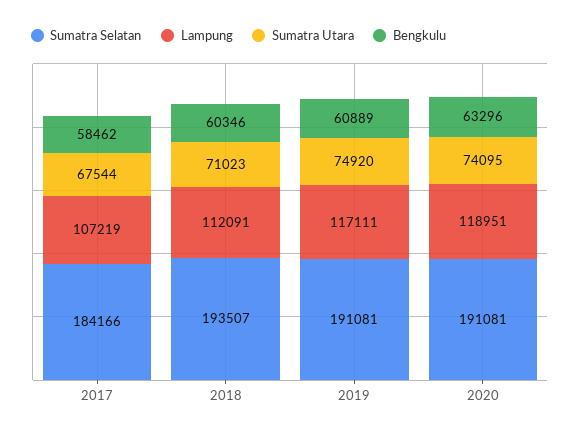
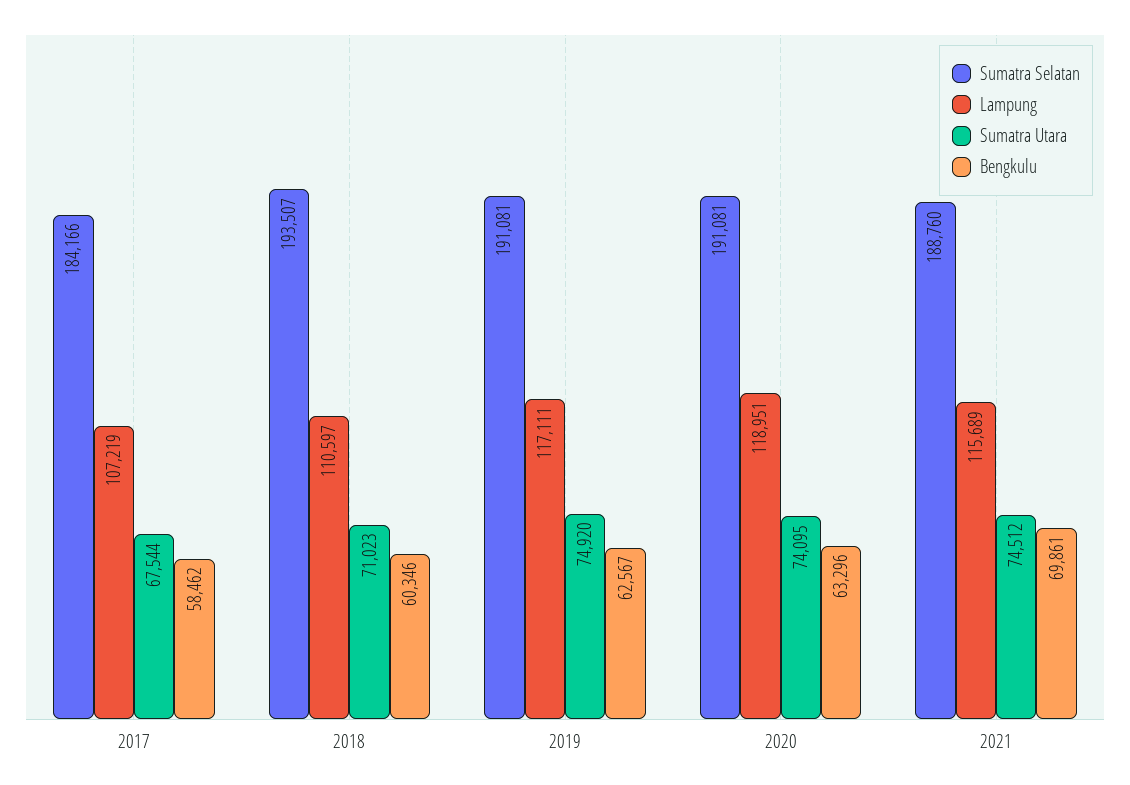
Lampung, 2018: 112091 -> 110597
Bengkulu, 2019: 60889 -> 62567
Sumatra Selatan, 2021: none -> 188760
Lampung, 2021: none -> 115689
Sumatra Utara, 2021: none -> 74512
Bengkulu, 2021: none -> 69861

